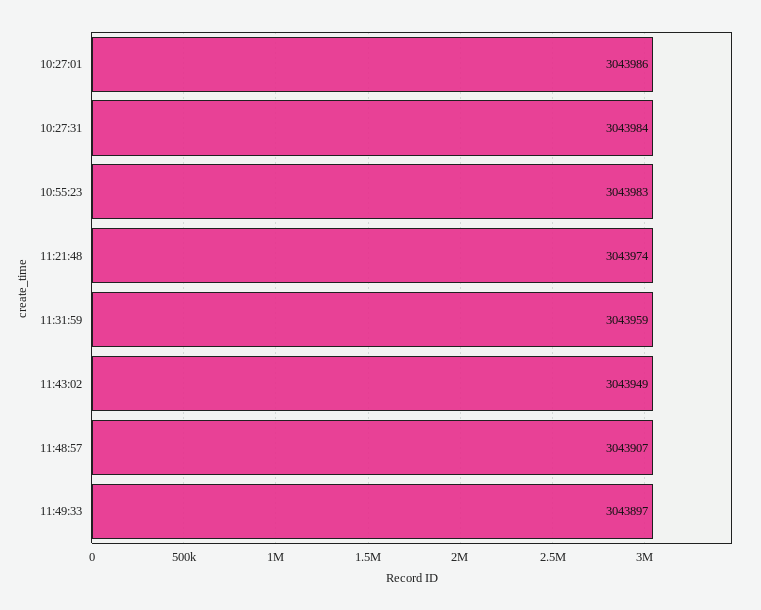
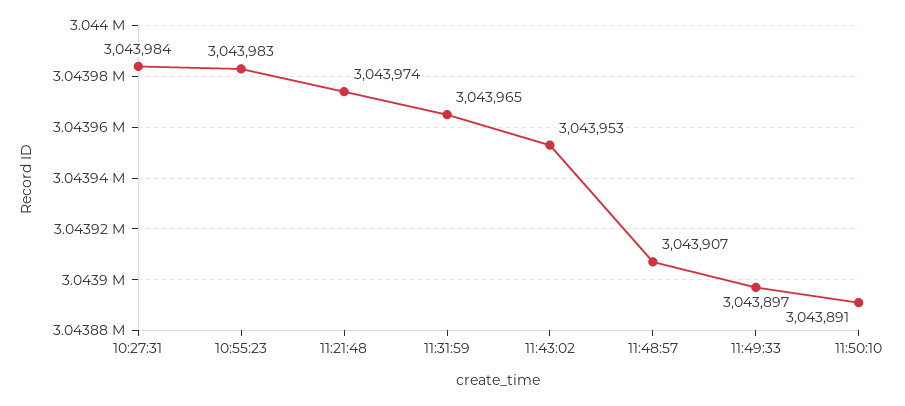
10:27:01: 3043986 -> none
11:31:59: 3043959 -> 3043965
11:43:02: 3043949 -> 3043953
11:50:10: none -> 3043891

